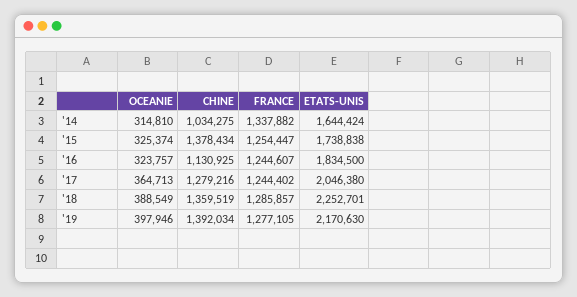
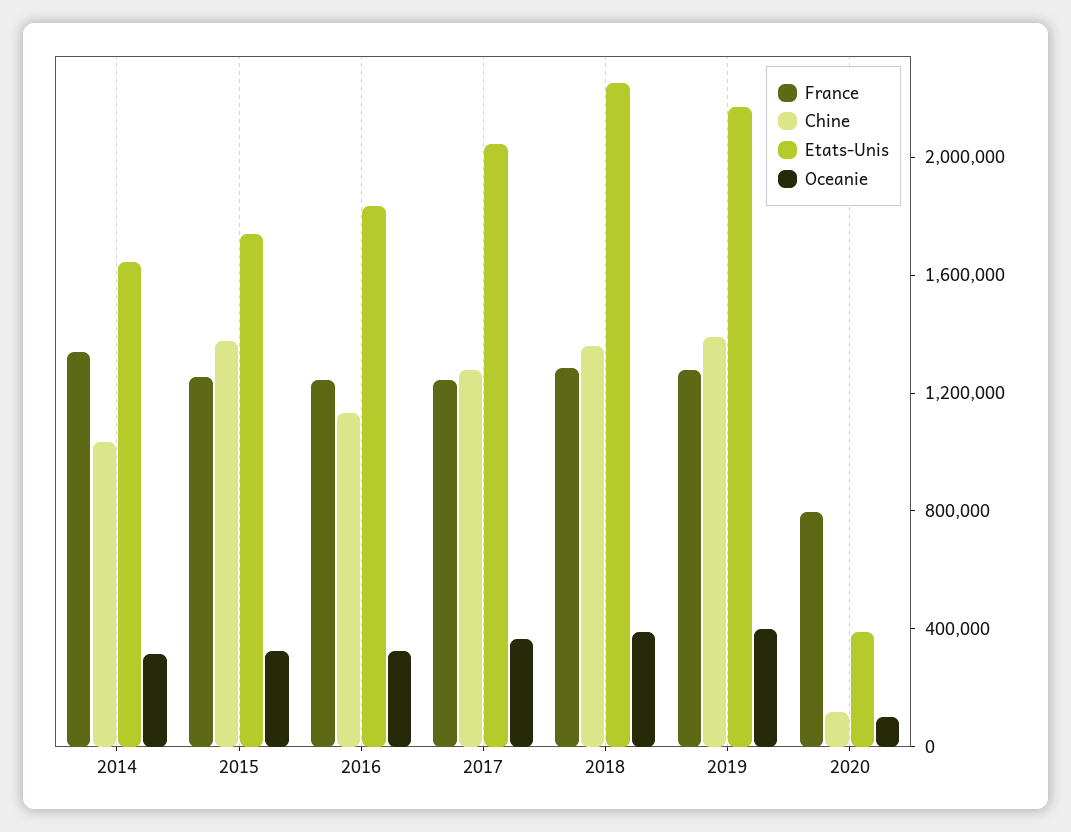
FRANCE, 2020: none -> 800000
CHINE, 2020: none -> 100000
ETATS-UNIS, 2020: none -> 400000
OCEANIE, 2020: none -> 100000

